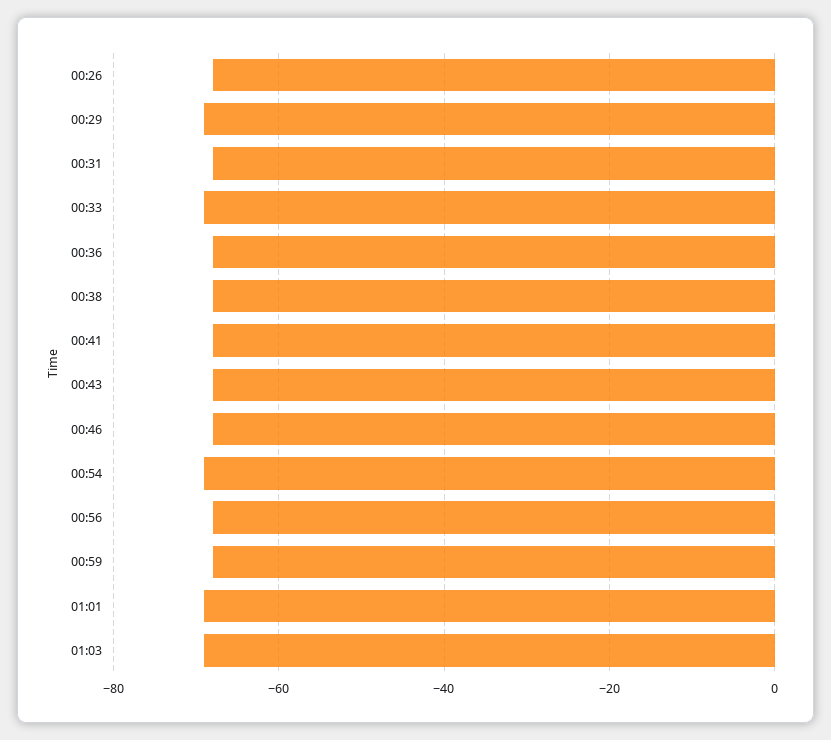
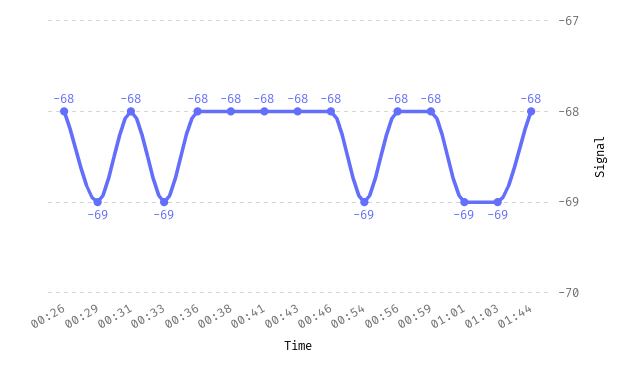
01:44: none -> -68

